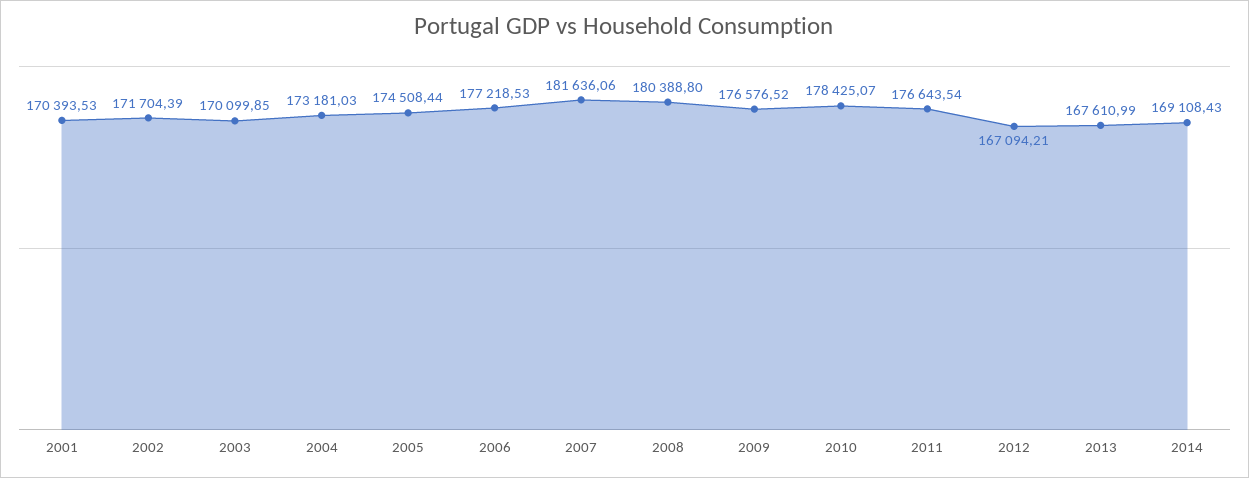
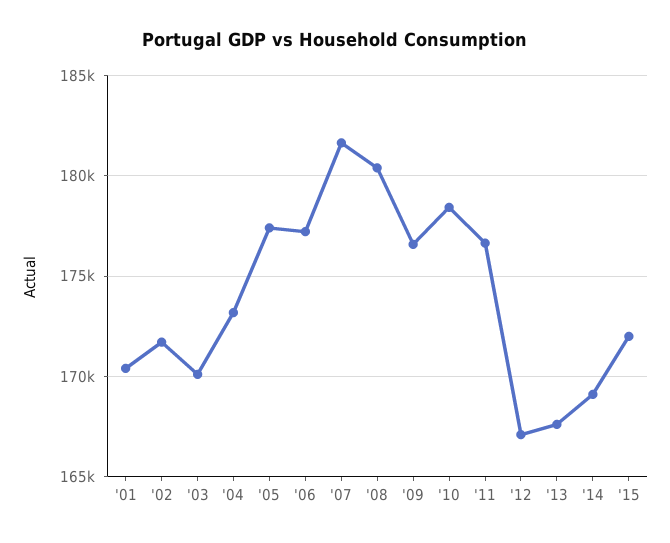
2005: 174508.44 -> 177500
'15: none -> 172000

